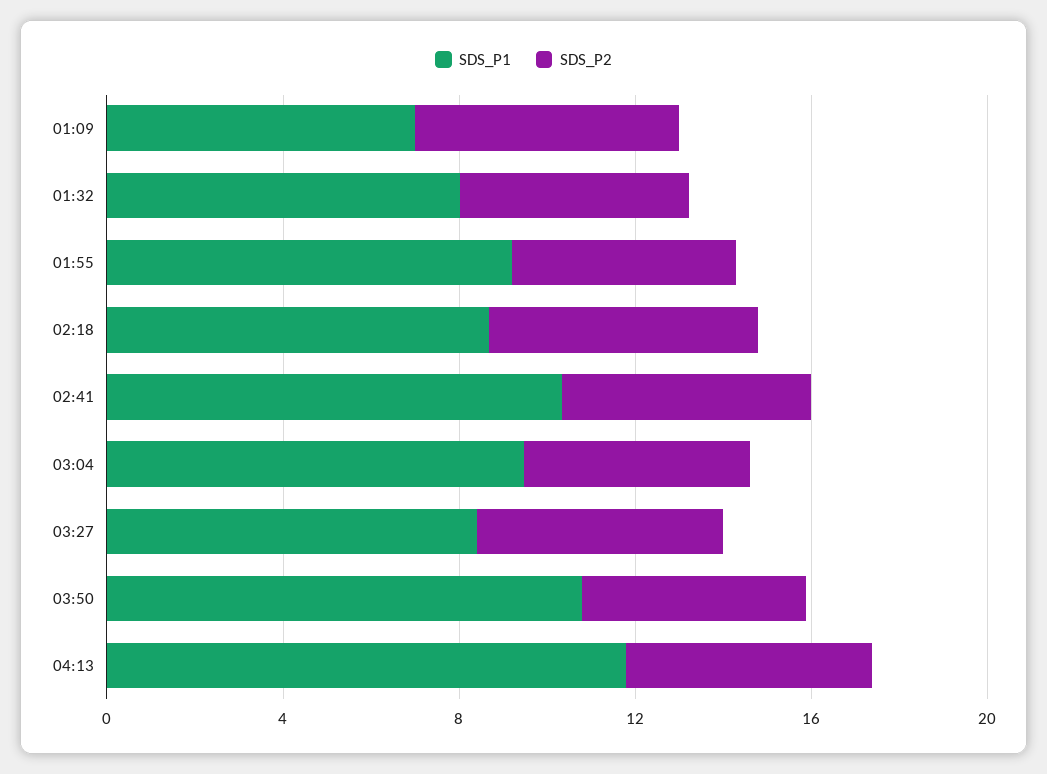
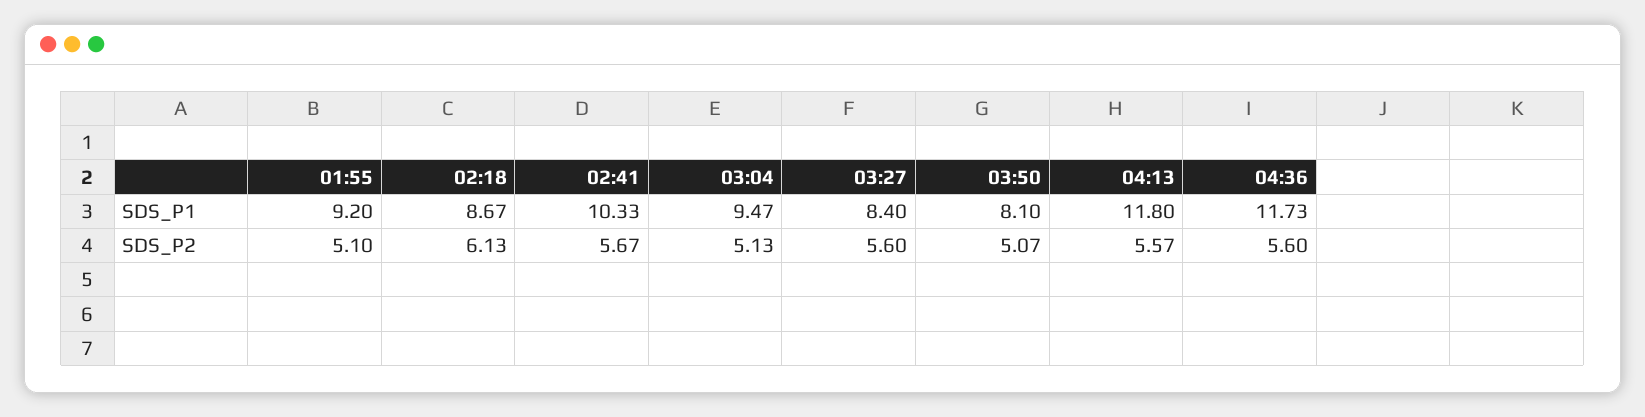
SDS_P1, 01:09: 7 -> none
SDS_P2, 01:09: 6 -> none
SDS_P1, 01:32: 8 -> none
SDS_P2, 01:32: 5 -> none
SDS_P1, 03:50: 11 -> 8.1
SDS_P1, 04:36: none -> 11.73
SDS_P2, 04:36: none -> 5.6

